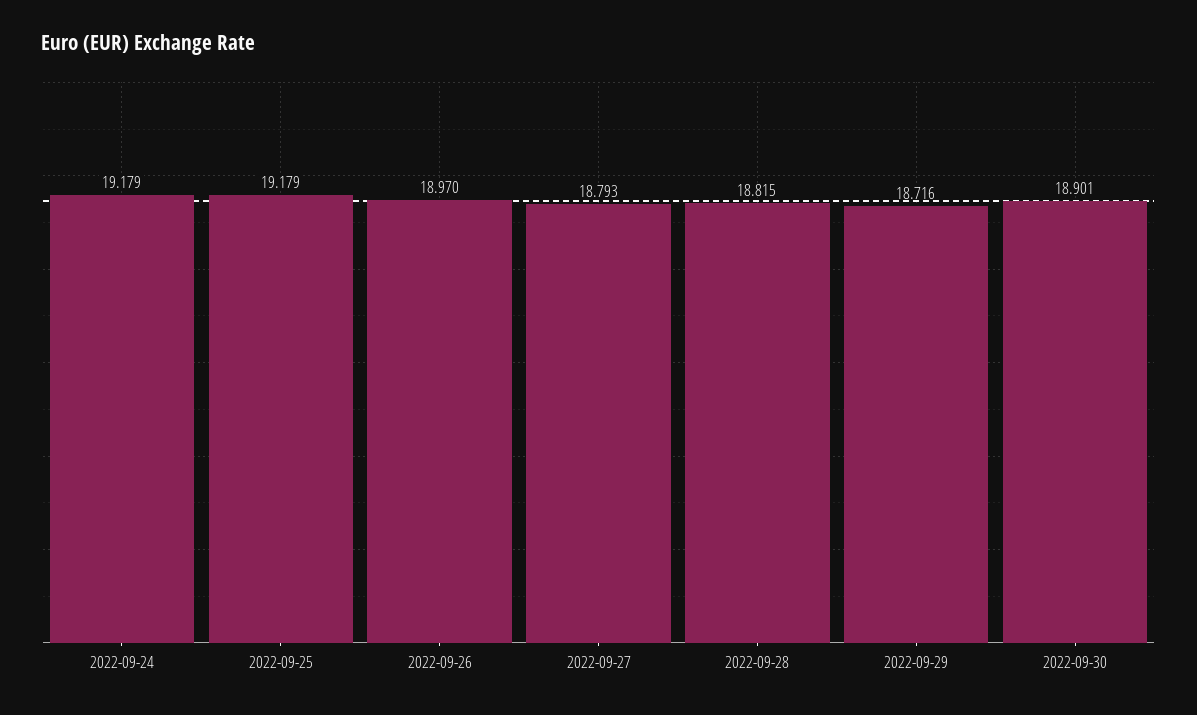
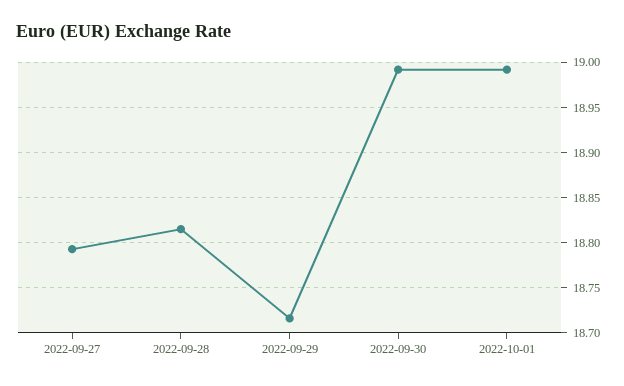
2022-09-24: 19.179 -> none
2022-09-25: 19.179 -> none
2022-09-26: 18.97 -> none
2022-09-30: 18.901 -> 18.99
2022-10-01: none -> 18.99

